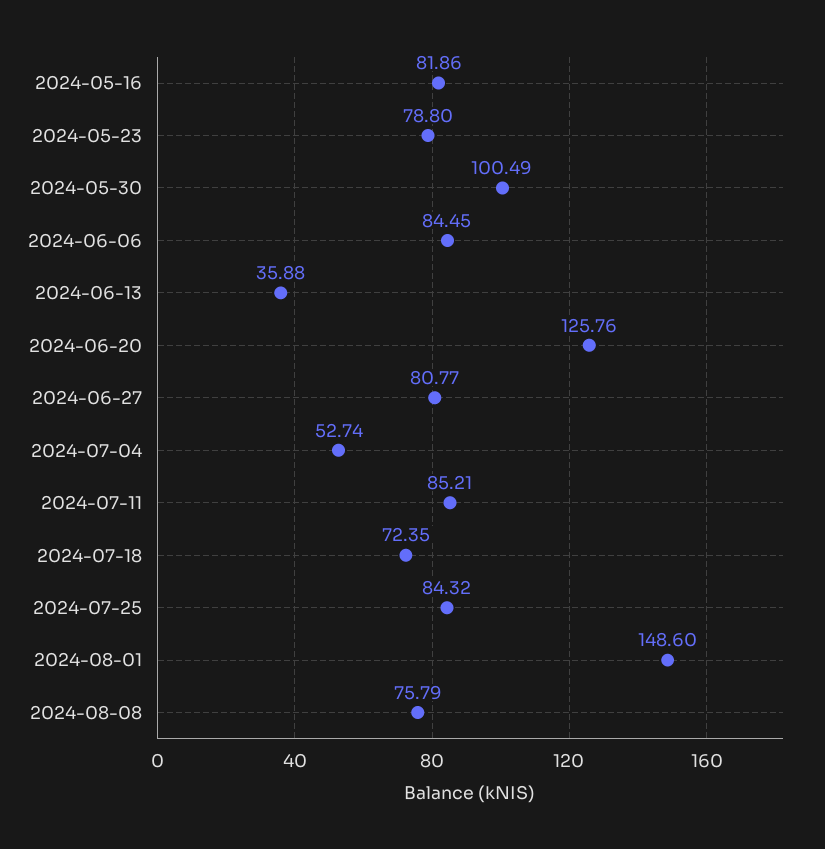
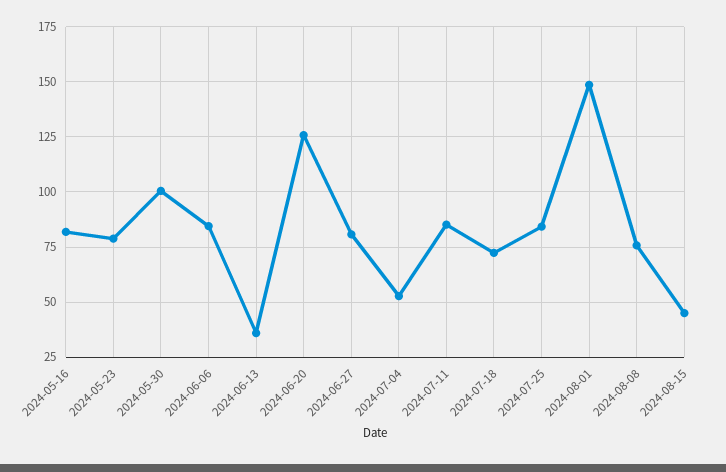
2024-08-15: none -> 45

